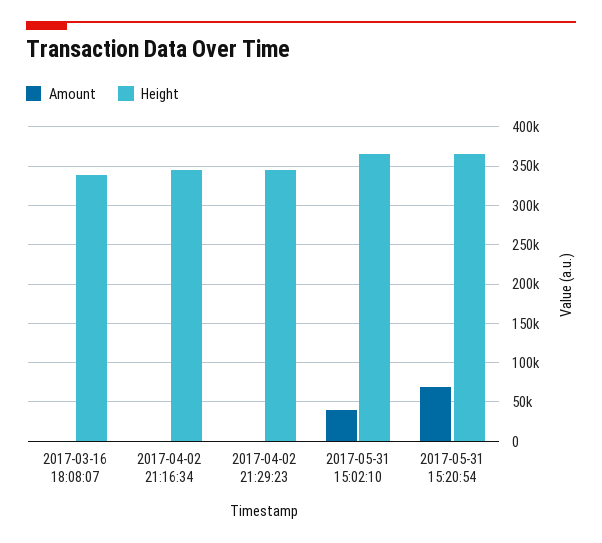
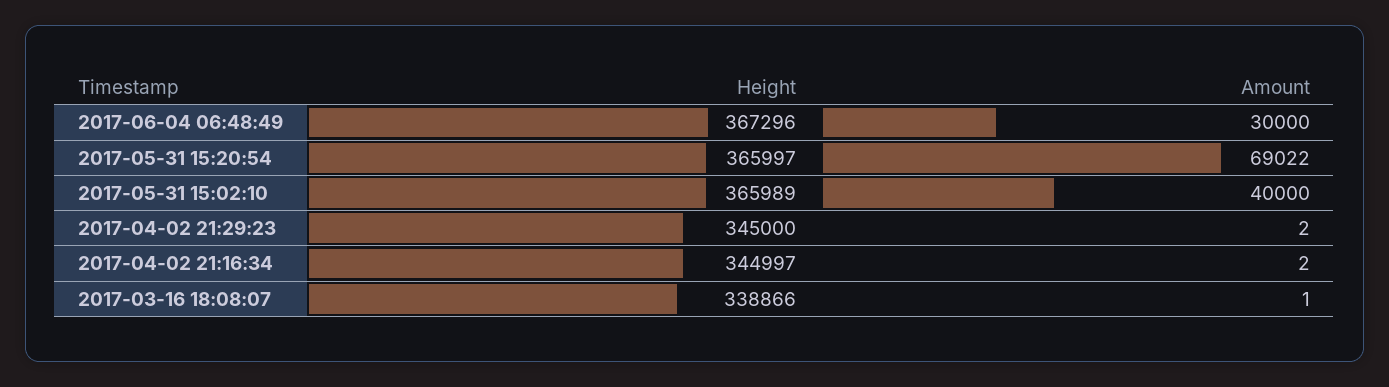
Height, 2017-06-04 06:48:49: none -> 367296
Amount, 2017-06-04 06:48:49: none -> 30000

